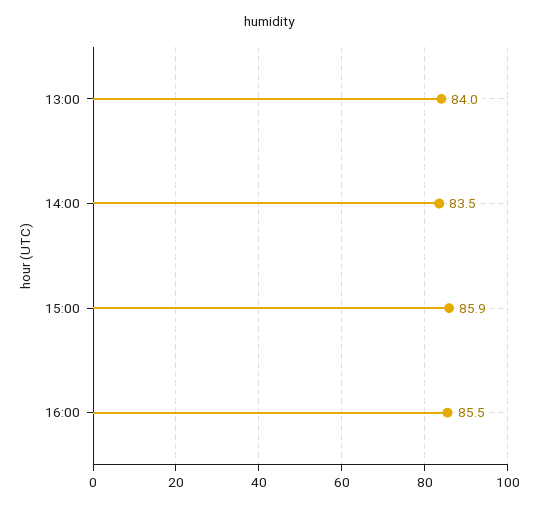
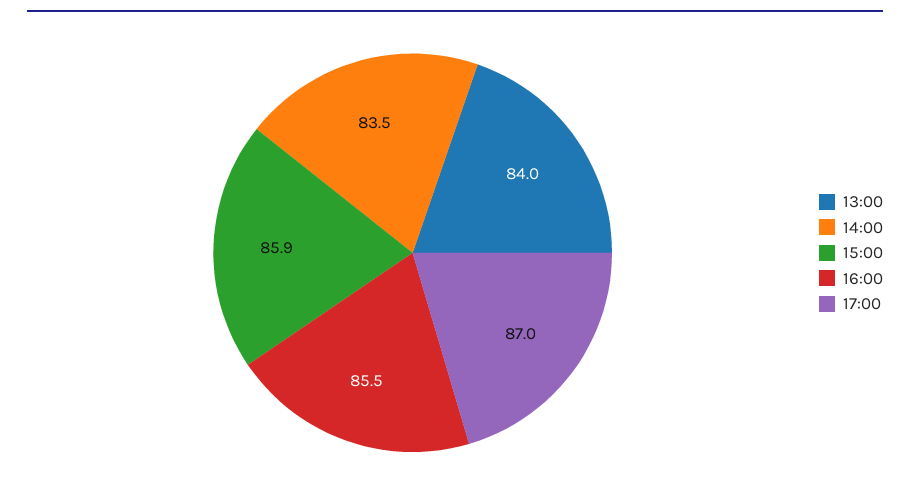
17:00: none -> 87

